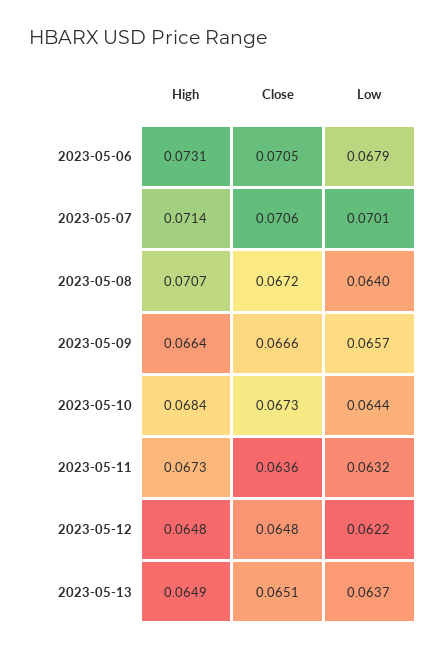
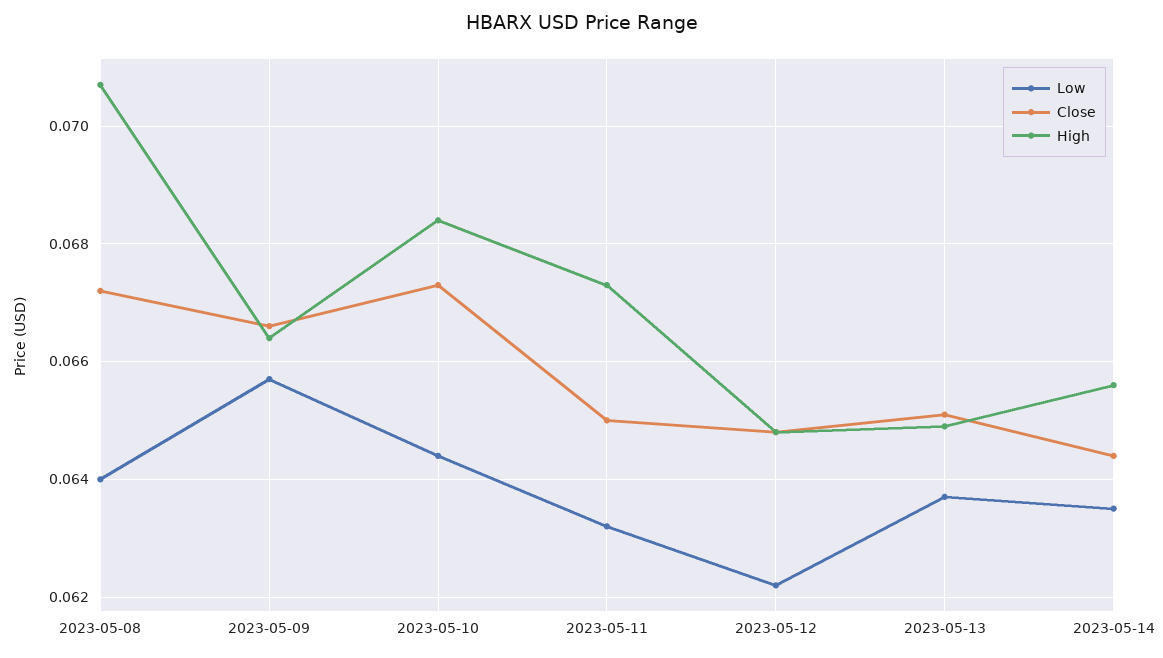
High, 2023-05-06: 0.0731 -> none
Close, 2023-05-06: 0.0705 -> none
Low, 2023-05-06: 0.0679 -> none
High, 2023-05-07: 0.0714 -> none
Close, 2023-05-07: 0.0706 -> none
Low, 2023-05-07: 0.0701 -> none
Close, 2023-05-11: 0.0636 -> 0.065
Low, 2023-05-14: none -> 0.0635
Close, 2023-05-14: none -> 0.0645
High, 2023-05-14: none -> 0.0655

